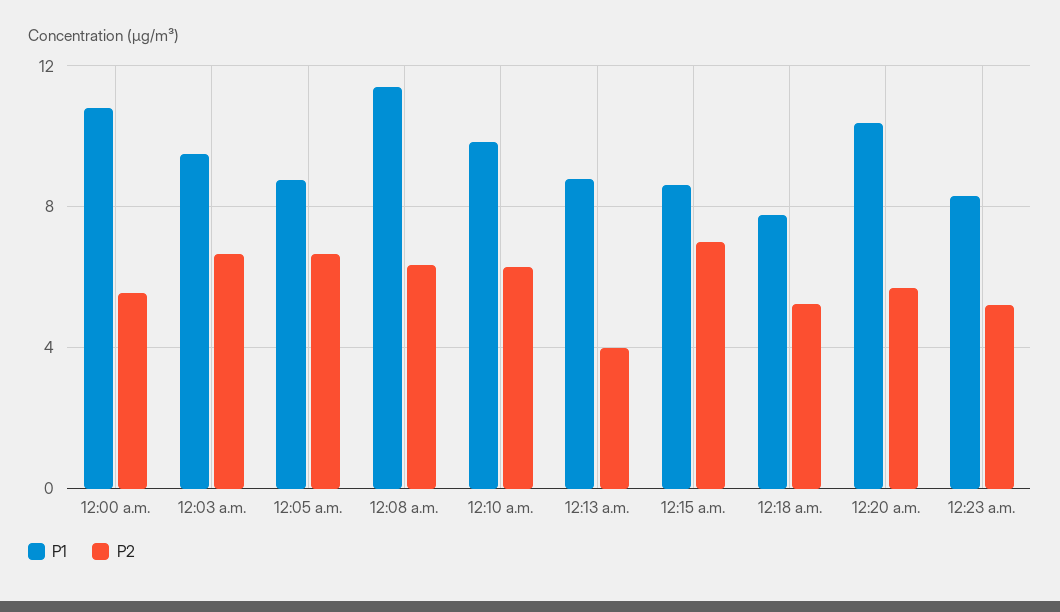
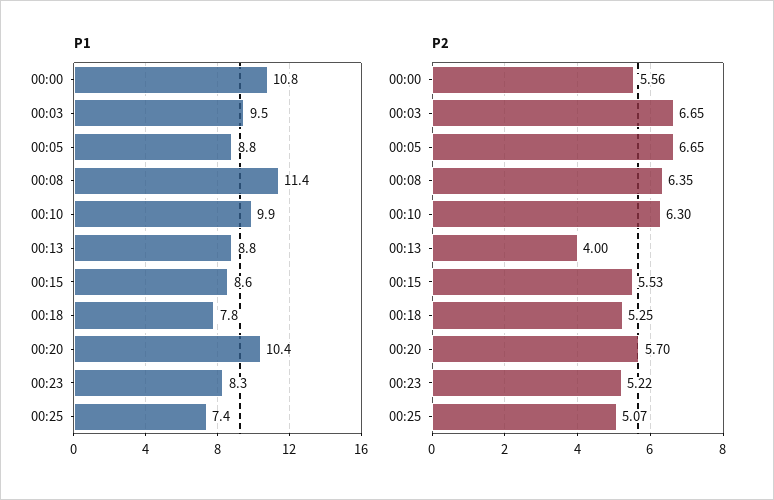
P2, 12:15 a.m.: 7 -> 5.53
P1, 00:25: none -> 7.4
P2, 00:25: none -> 5.07

